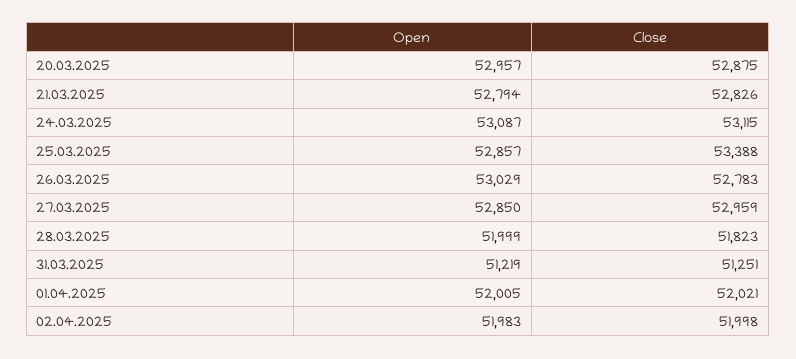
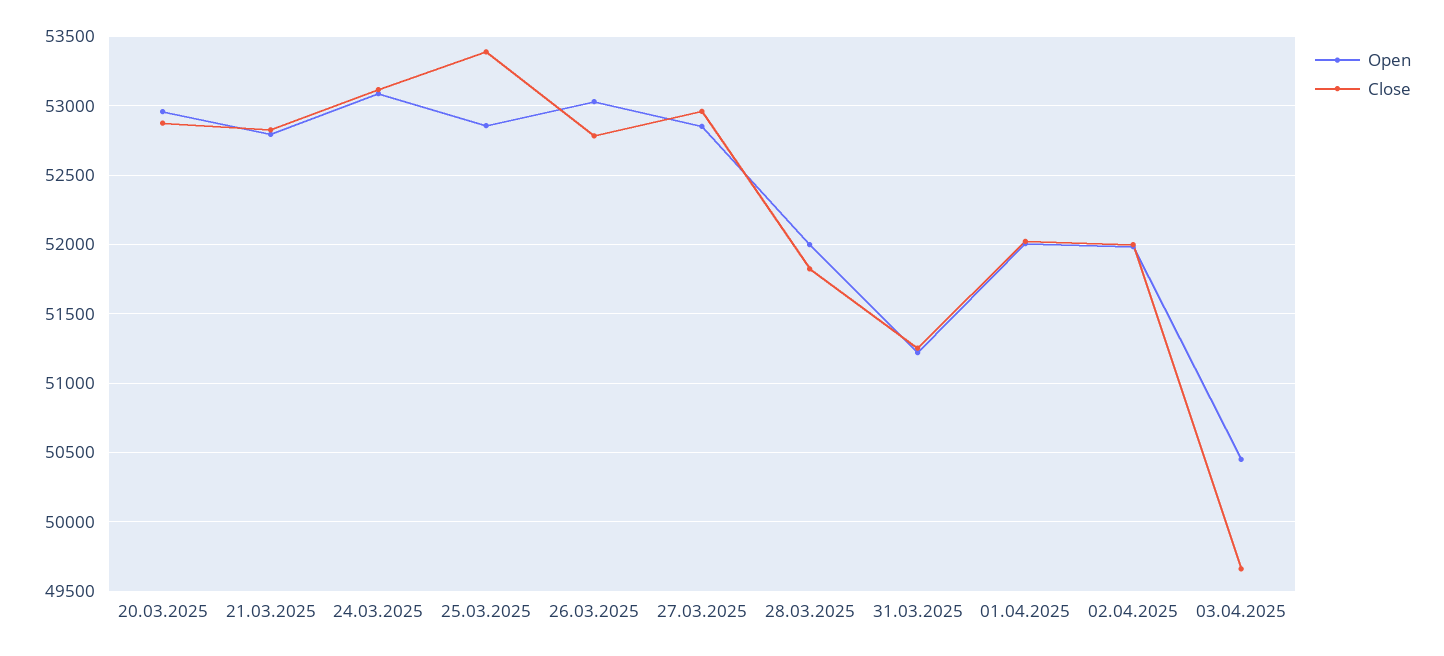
Open, 03.04.2025: none -> 50450
Close, 03.04.2025: none -> 49650

